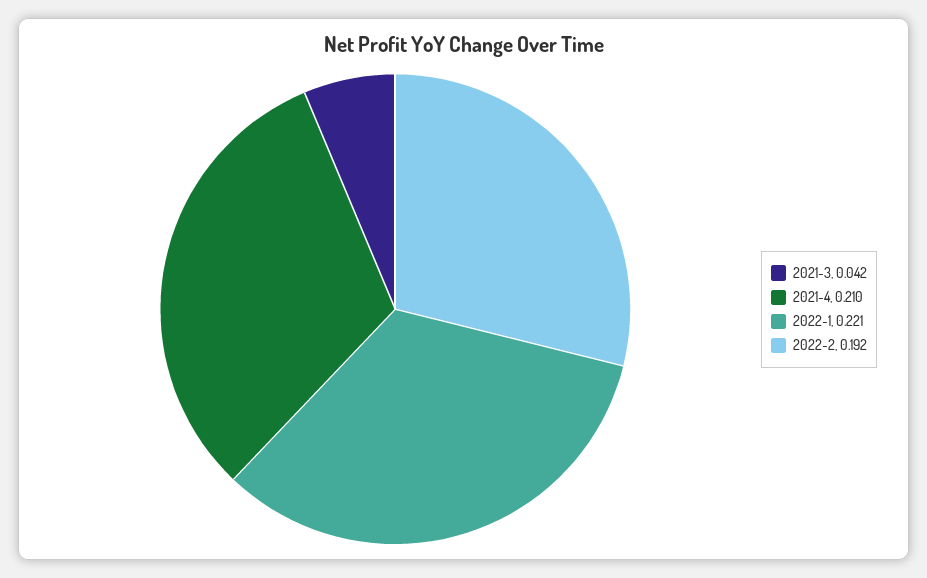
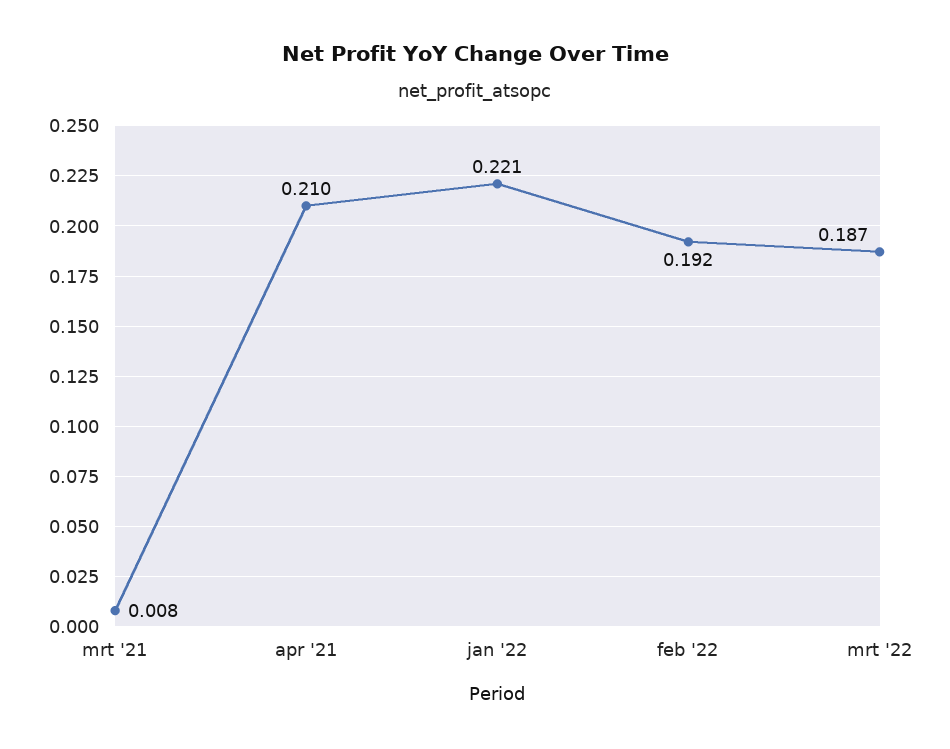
2021-3: 0.042 -> 0.008
mrt '22: none -> 0.187

